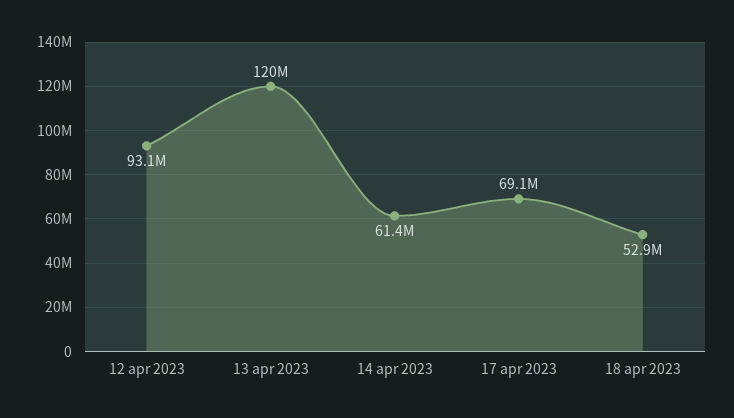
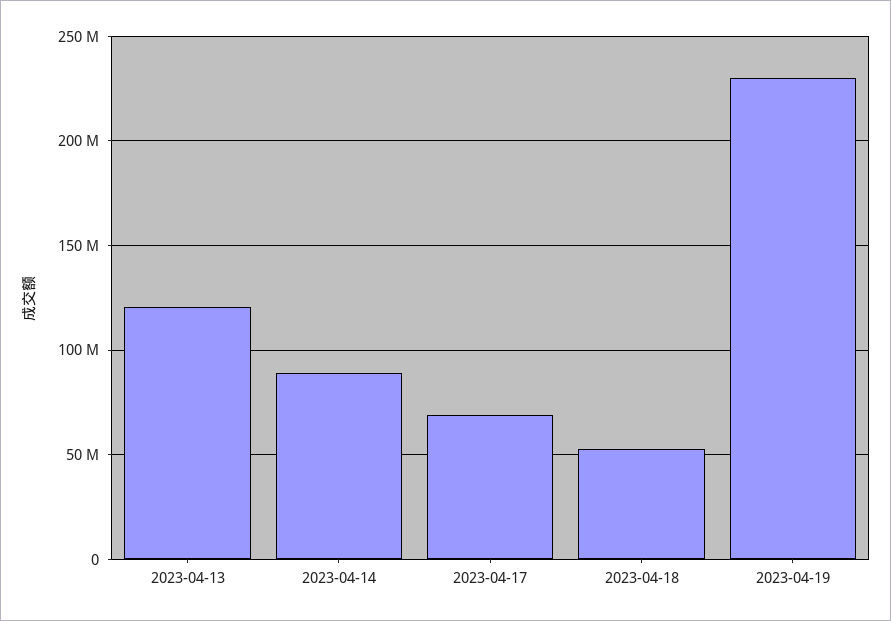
12 apr 2023: 93100000 -> none
14 apr 2023: 61400000 -> 90000000
2023-04-19: none -> 230000000

